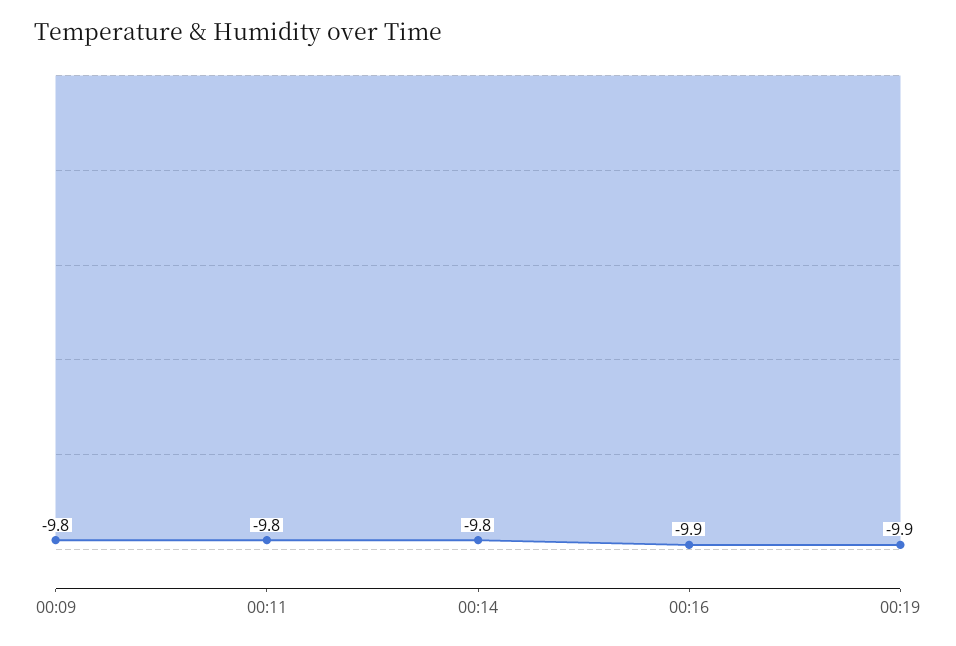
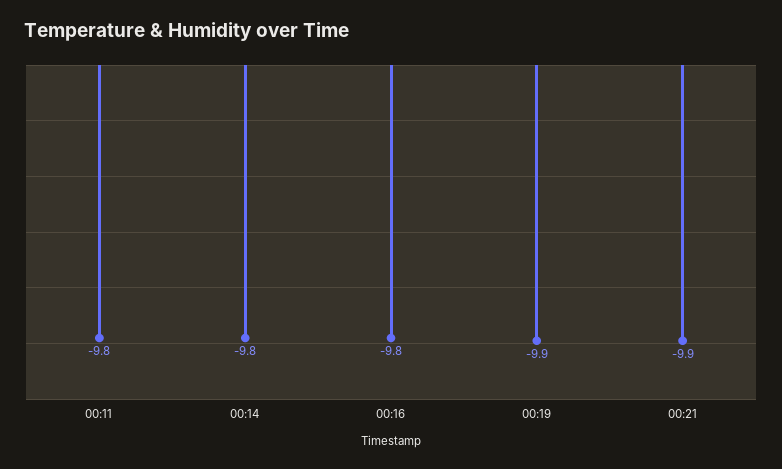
00:09: -9.8 -> none
00:16: -9.9 -> -9.8
00:21: none -> -9.9

